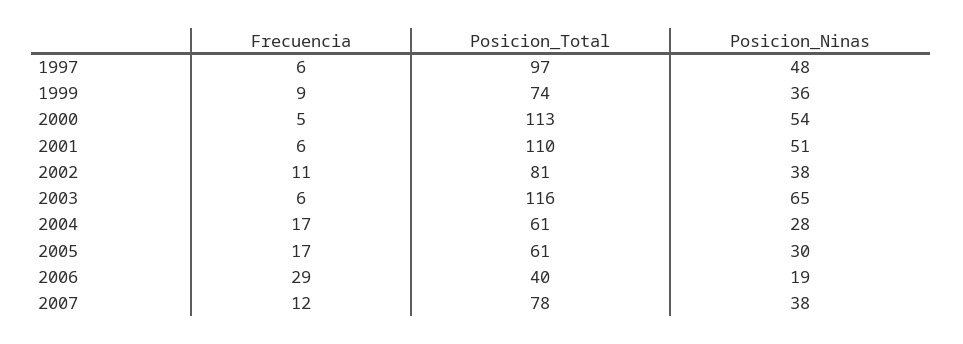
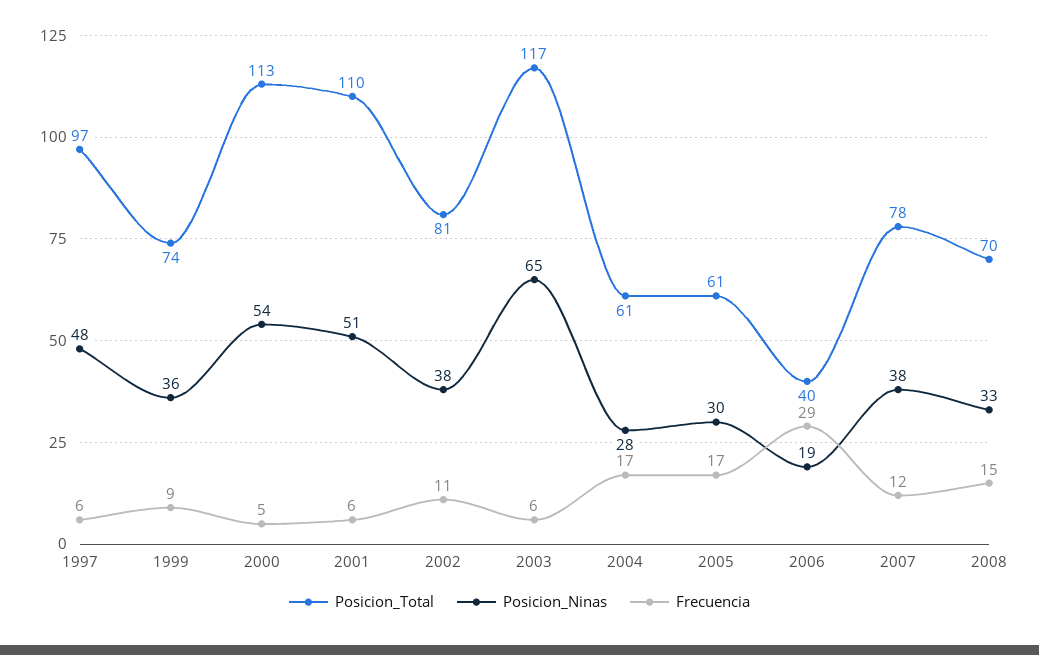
Posicion_Total, 2003: 116 -> 117
Posicion_Total, 2008: none -> 70
Posicion_Ninas, 2008: none -> 33
Frecuencia, 2008: none -> 15

